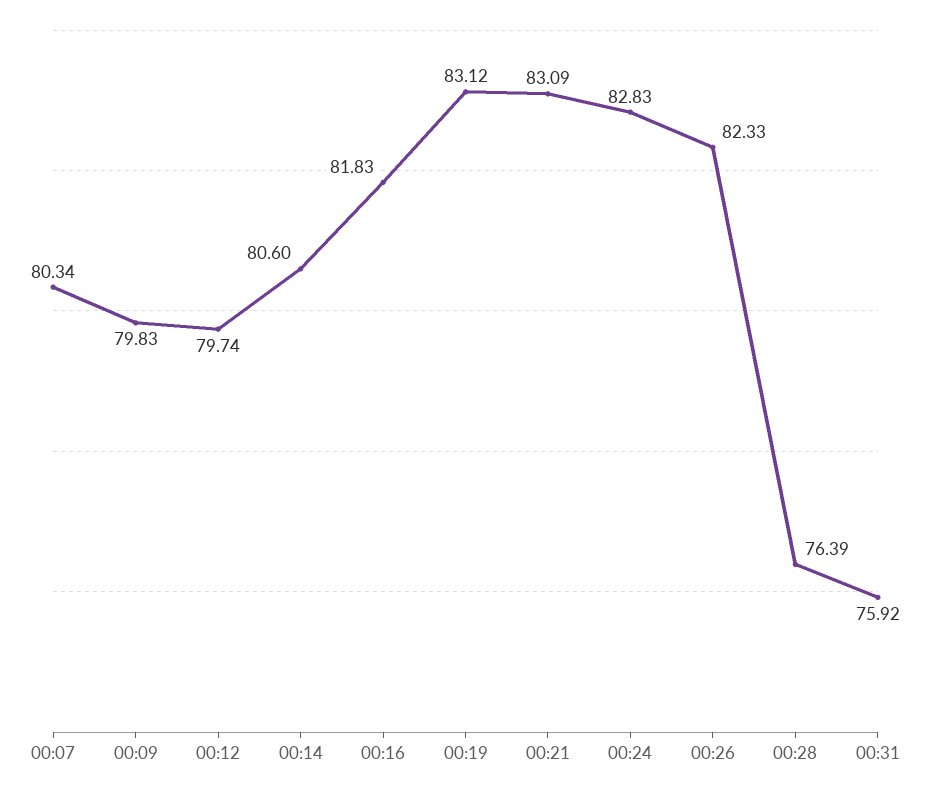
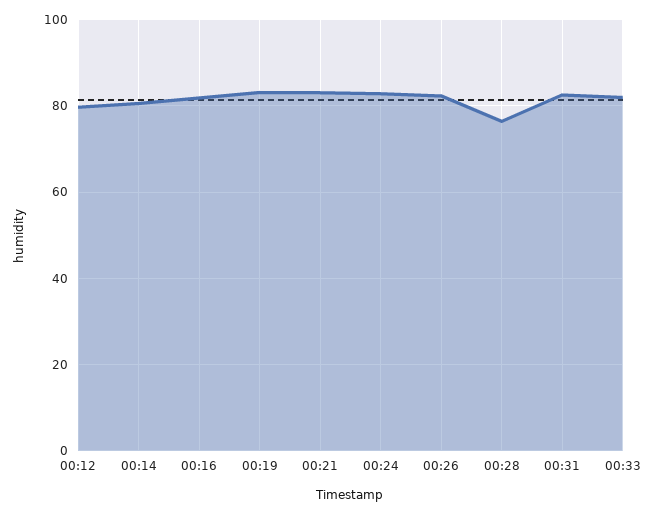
00:07: 80.34 -> none
00:09: 79.83 -> none
00:31: 75.92 -> 82
00:33: none -> 82

